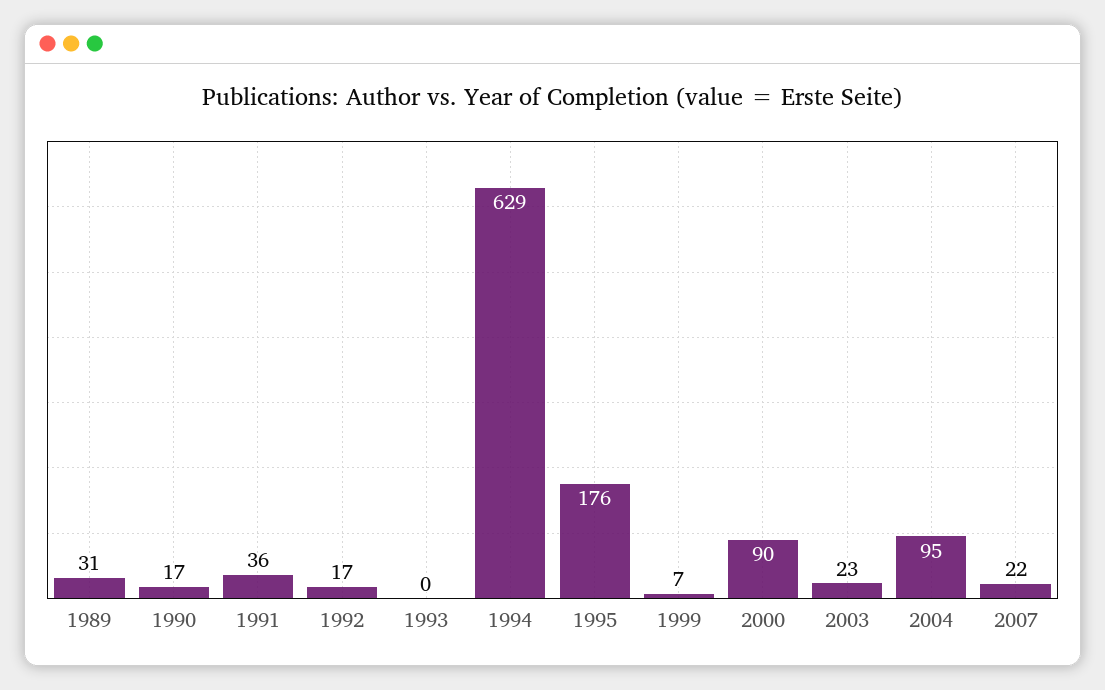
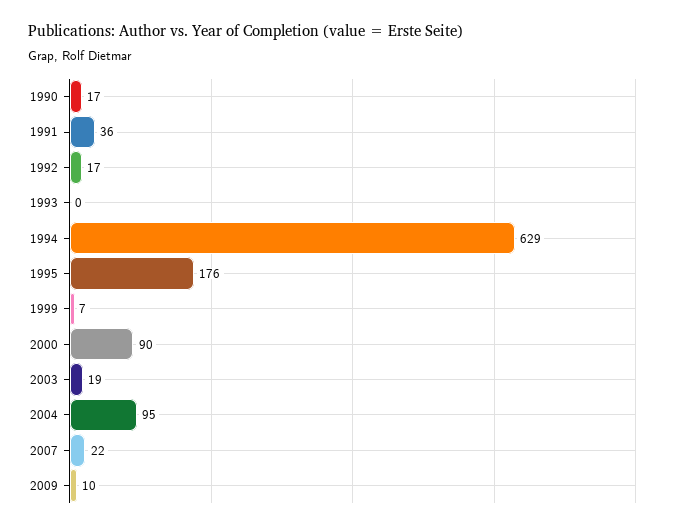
1989: 31 -> none
2003: 23 -> 19
2009: none -> 10

